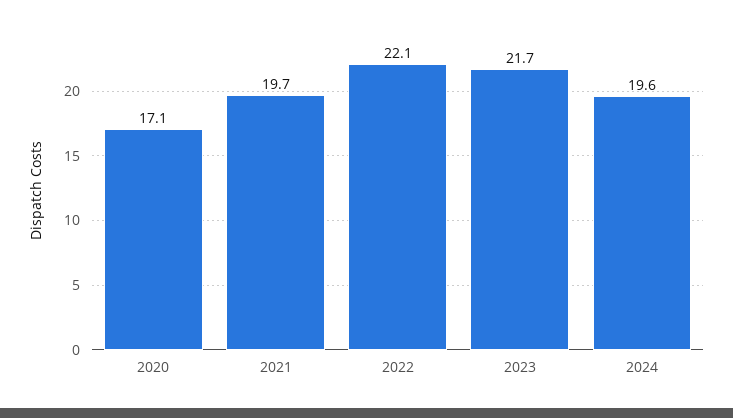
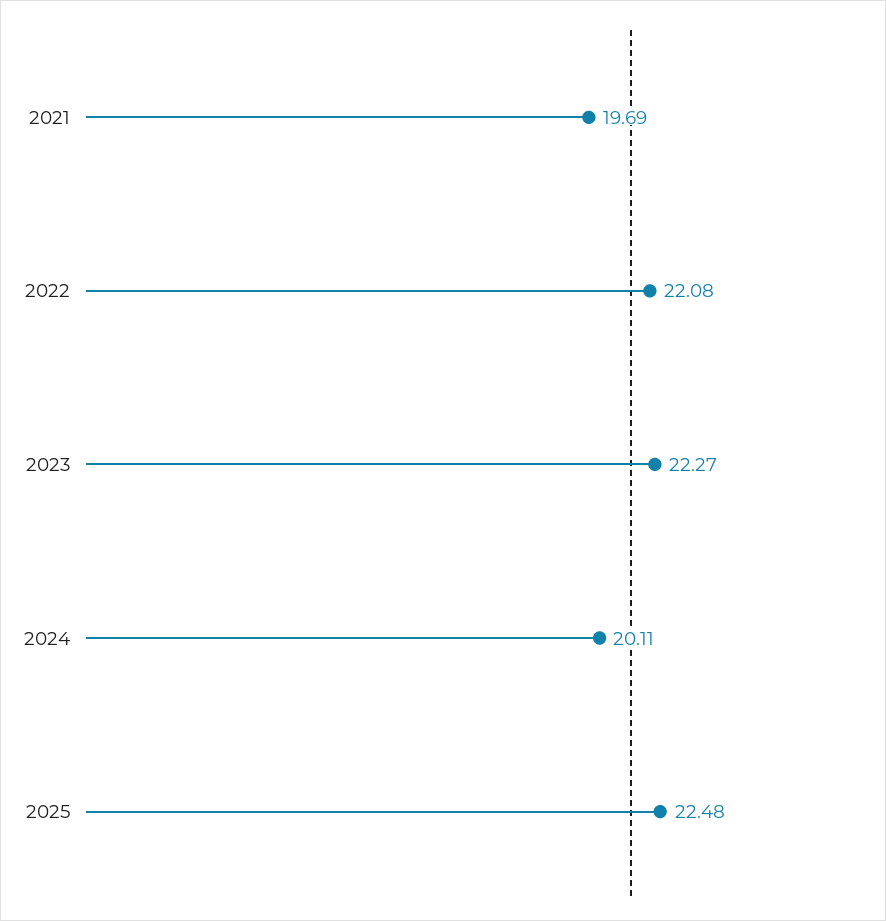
2020: 17.1 -> none
2023: 21.7 -> 22.27
2024: 19.6 -> 20.11
2025: none -> 22.48

